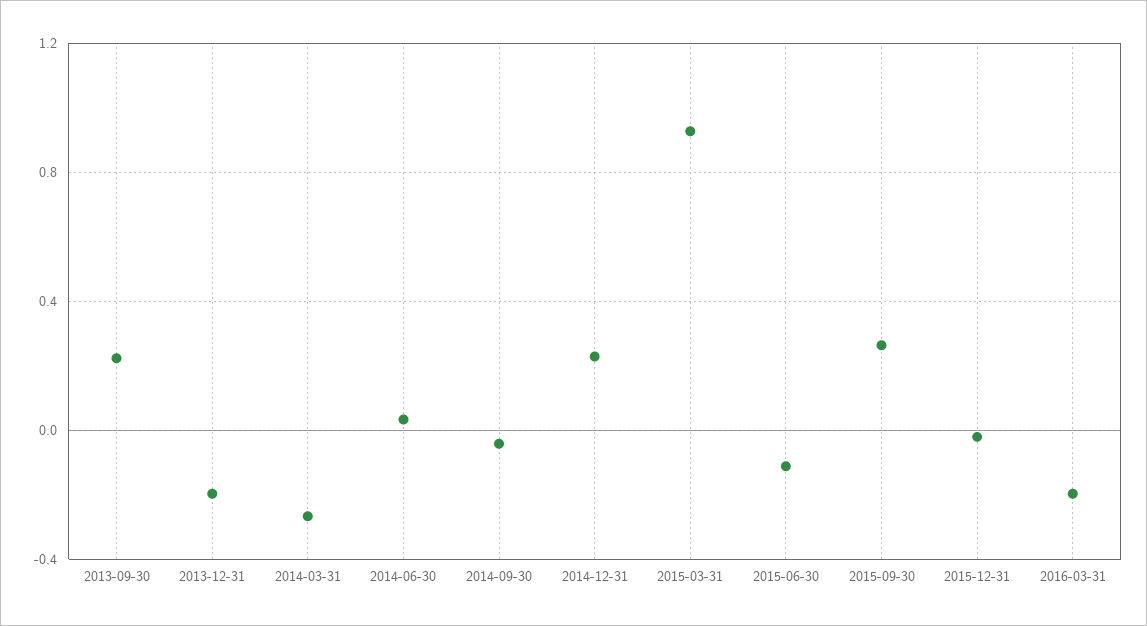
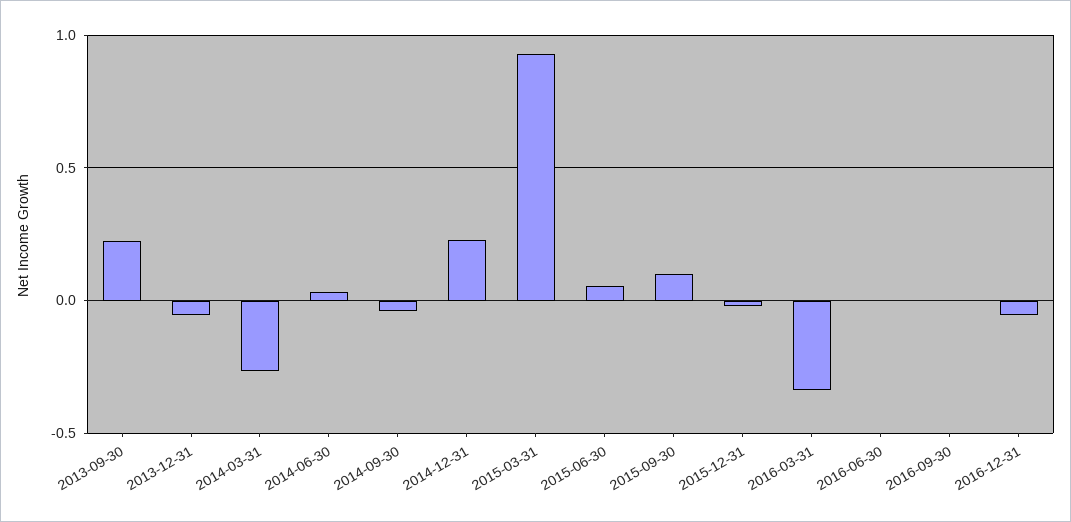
2013-12-31: -0.2 -> -0.05
2015-06-30: -0.1 -> 0.05
2015-09-30: 0.25 -> 0.1
2016-03-31: -0.2 -> -0.35
2016-06-30: none -> 0
2016-09-30: none -> 0
2016-12-31: none -> -0.05

